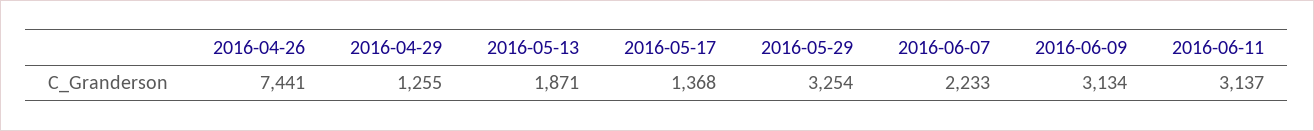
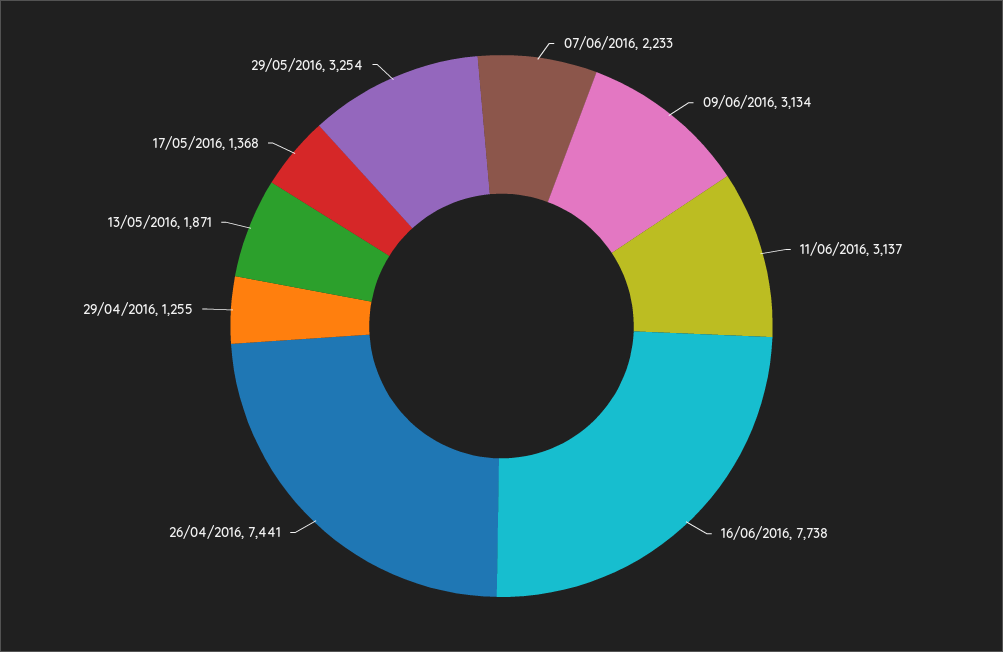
16/06/2016: none -> 7738

